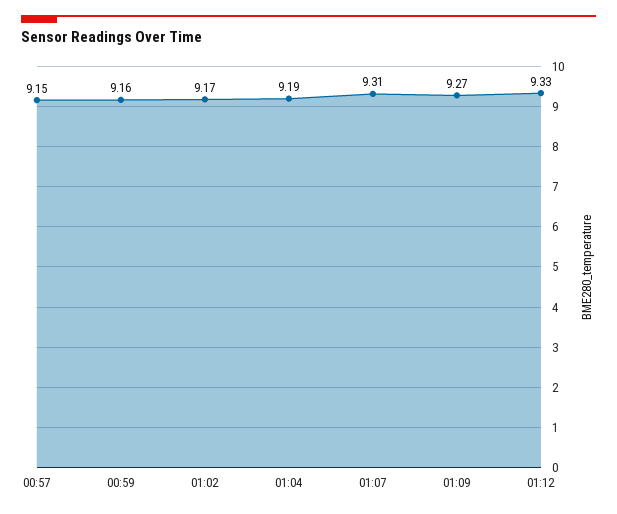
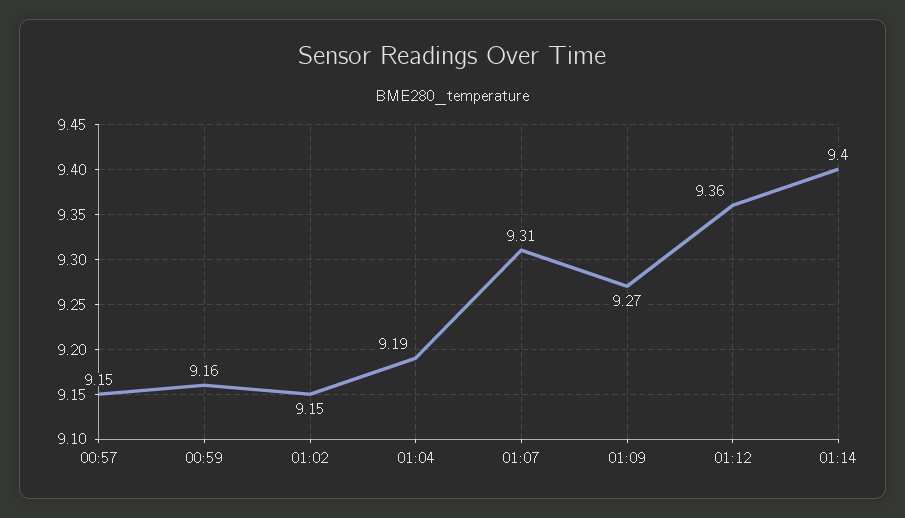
01:02: 9.17 -> 9.15
01:12: 9.33 -> 9.36
01:14: none -> 9.4

